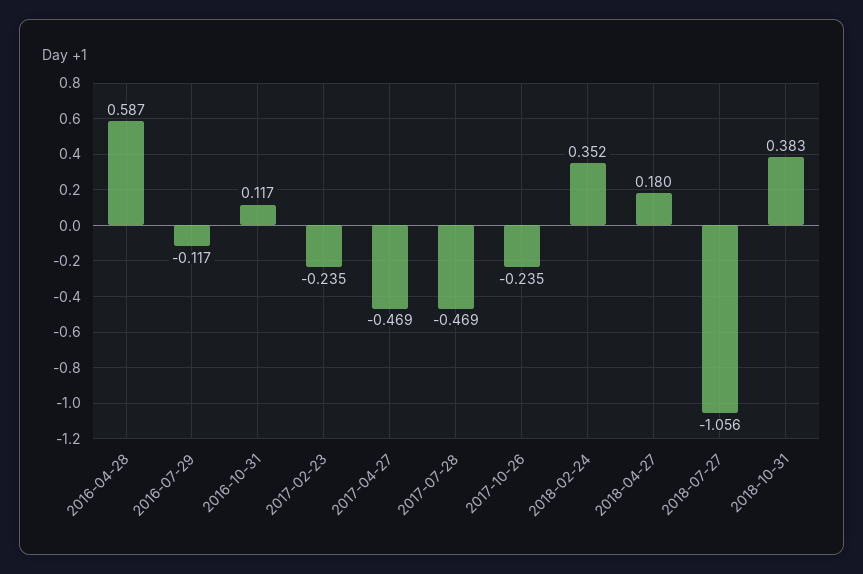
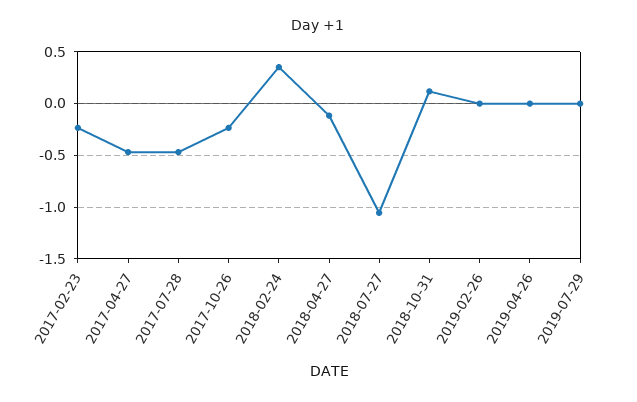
2016-04-28: 0.587 -> none
2016-07-29: -0.117 -> none
2016-10-31: 0.117 -> none
2018-04-27: 0.18 -> -0.1
2018-10-31: 0.383 -> 0.1
2019-02-26: none -> 0
2019-04-26: none -> 0
2019-07-29: none -> 0

